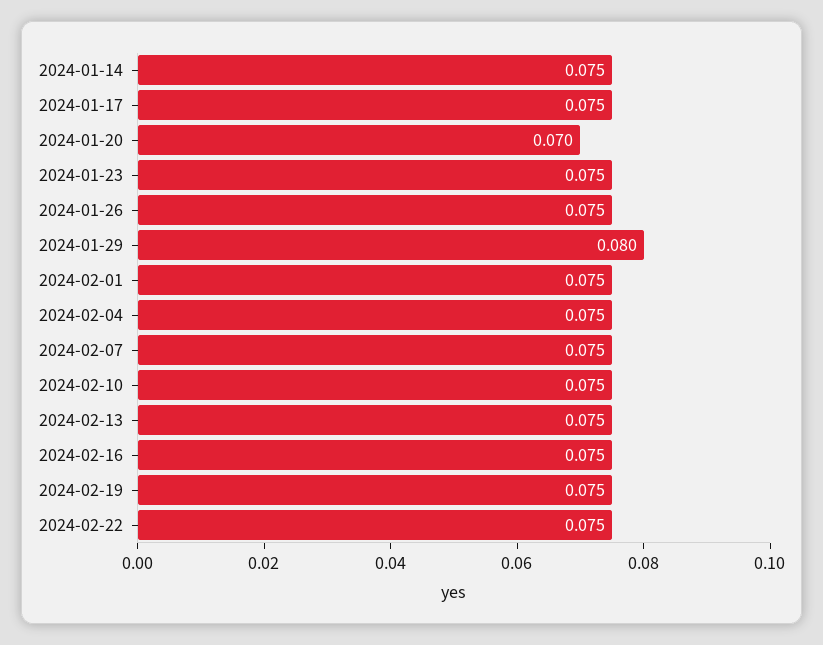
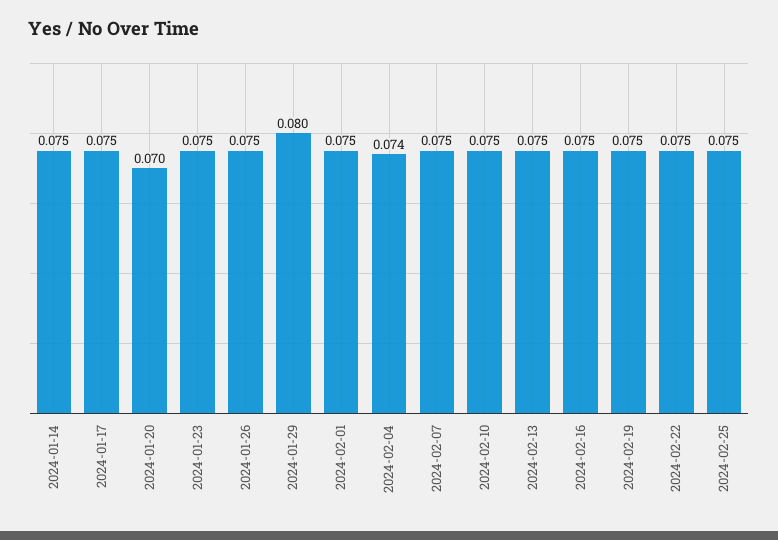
2024-02-04: 0.075 -> 0.074
2024-02-25: none -> 0.075

